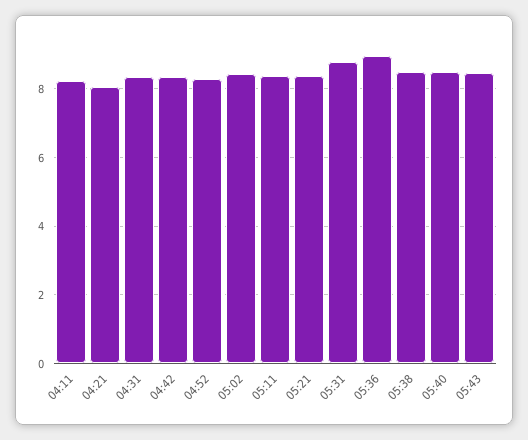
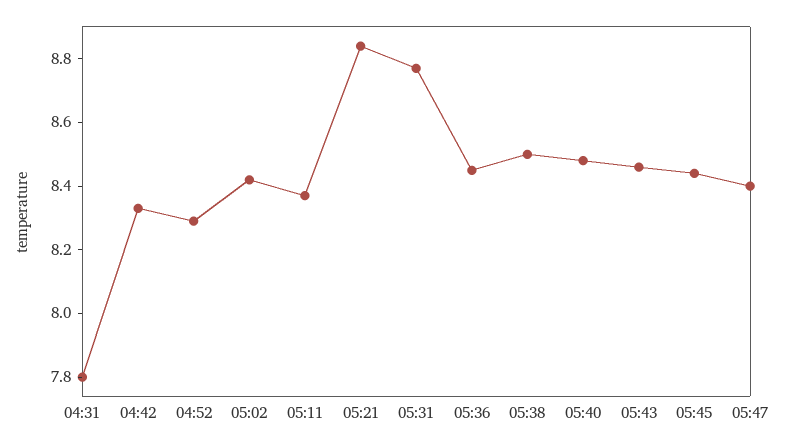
04:11: 8.2 -> none
04:21: 8 -> none
04:31: 8.4 -> 7.8
05:21: 8.4 -> 8.85
05:36: 9 -> 8.45
05:45: none -> 8.45
05:47: none -> 8.4

